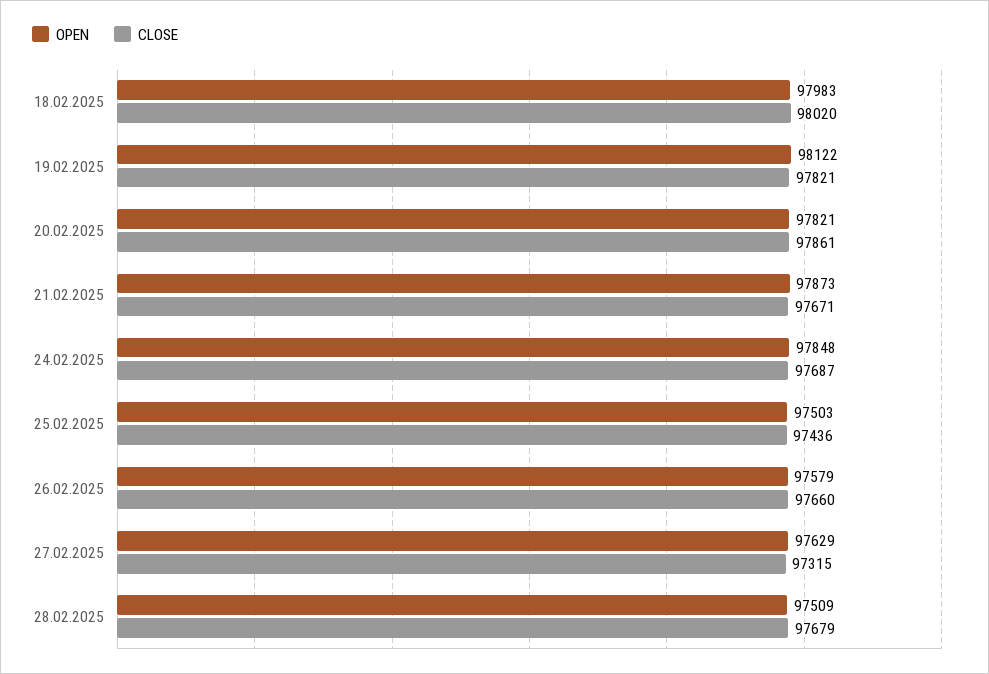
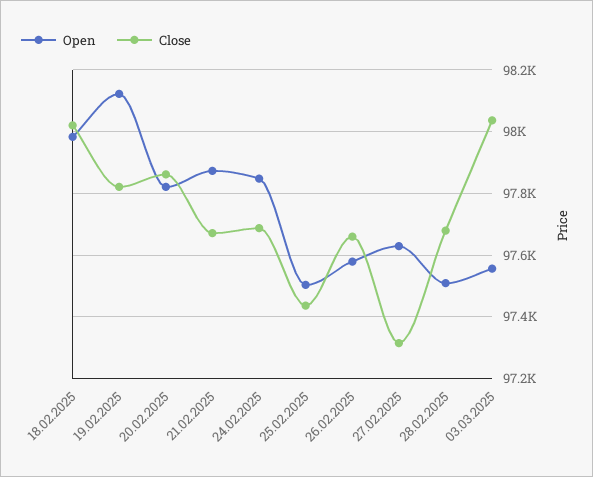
OPEN, 03.03.2025: none -> 97560
CLOSE, 03.03.2025: none -> 98040

